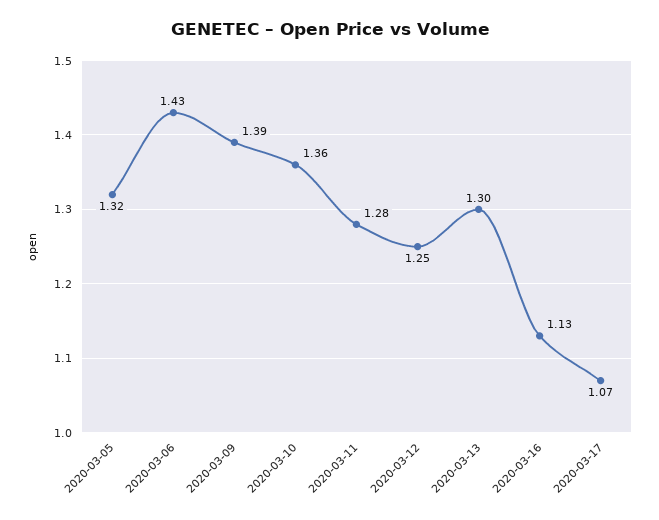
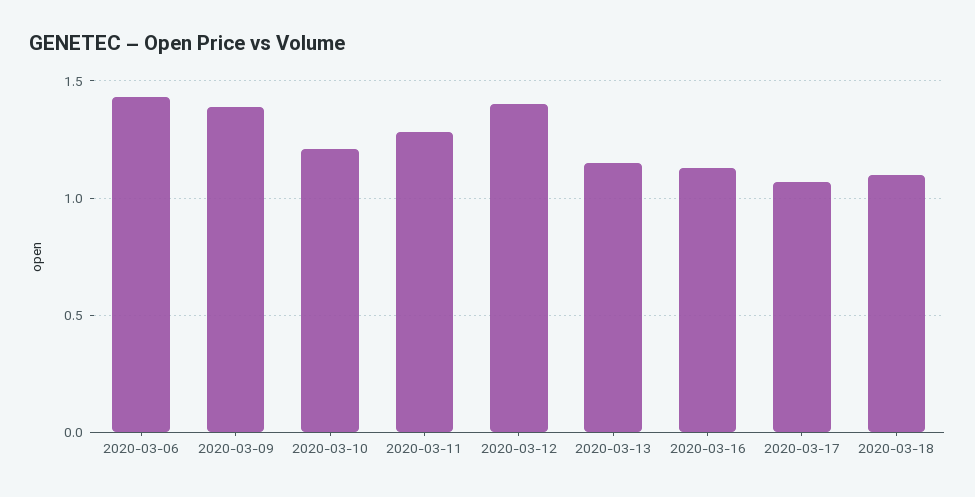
2020-03-05: 1.32 -> none
2020-03-10: 1.36 -> 1.2
2020-03-12: 1.25 -> 1.4
2020-03-13: 1.3 -> 1.15
2020-03-18: none -> 1.1

